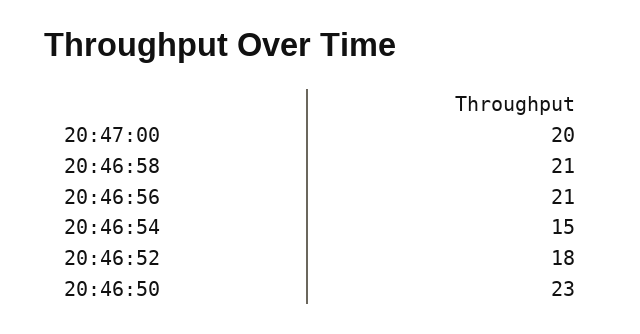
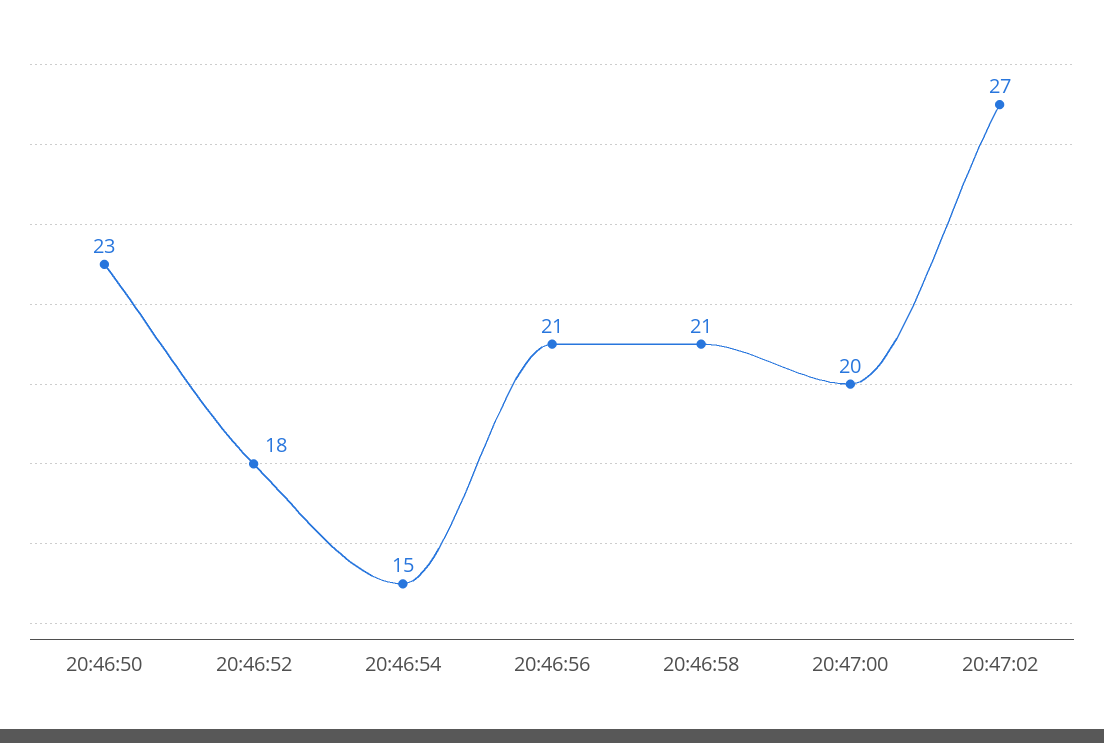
20:47:02: none -> 27

